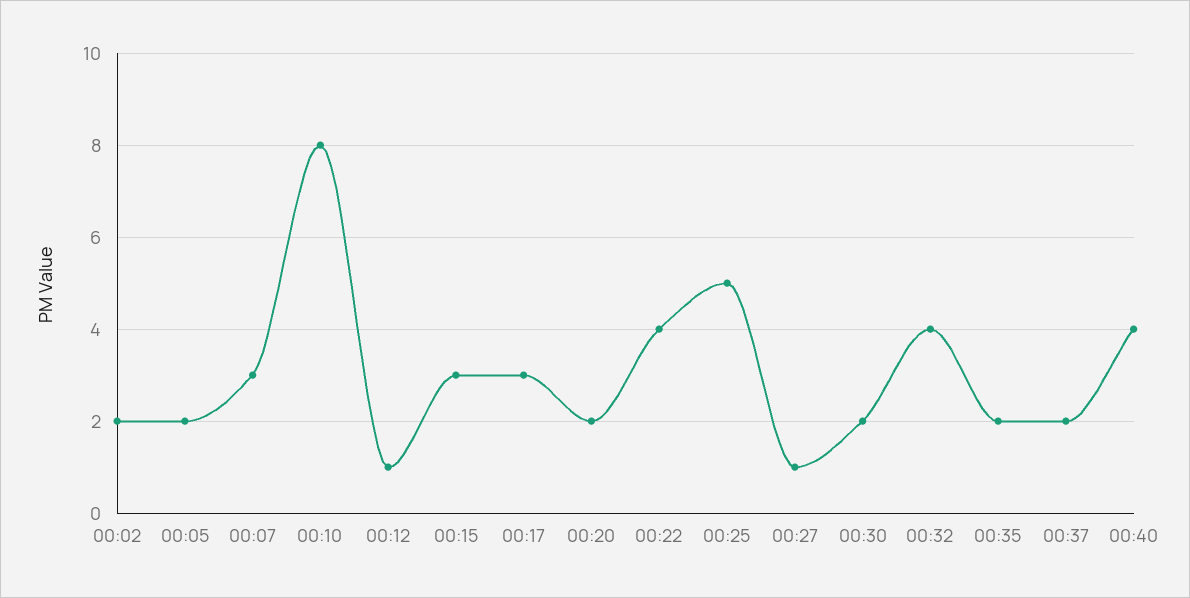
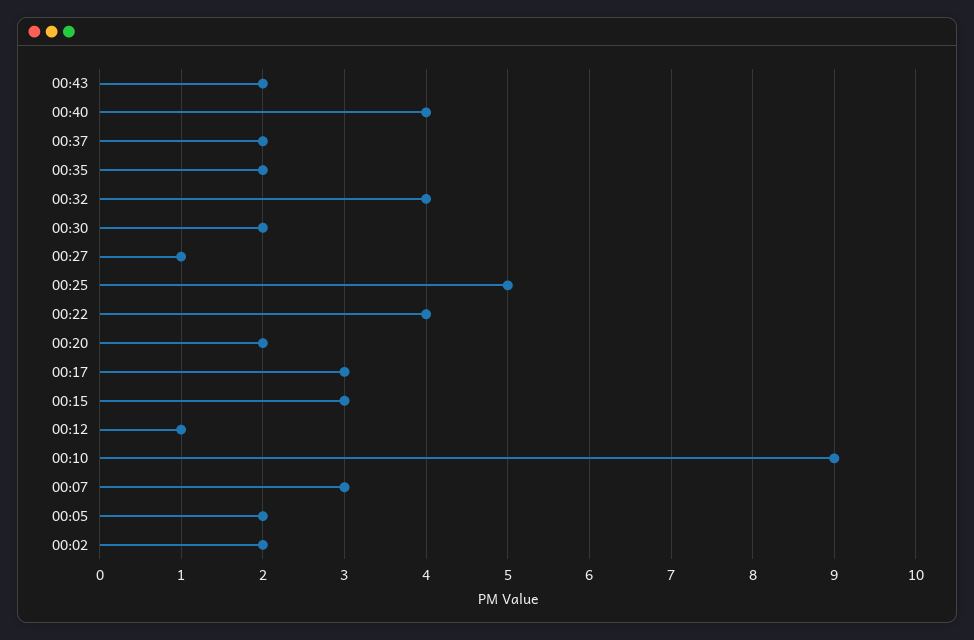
00:10: 8 -> 9
00:43: none -> 2

